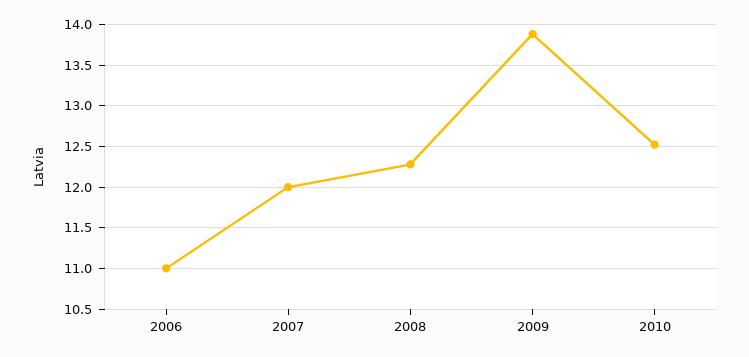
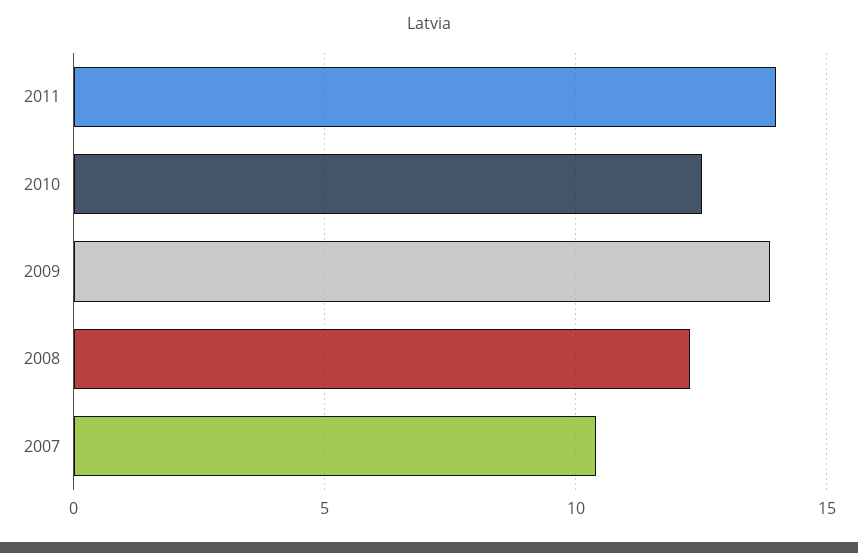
2006: 11 -> none
2007: 12 -> 10.5
2011: none -> 14

